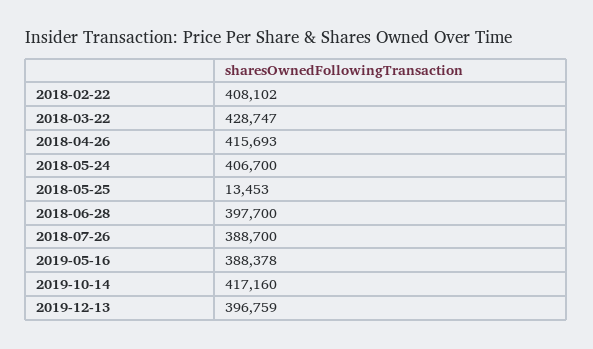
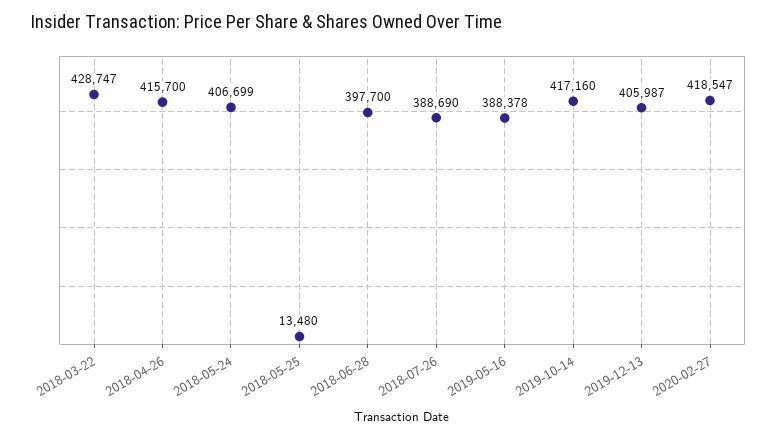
2018-02-22: 408102 -> none
2018-04-26: 415693 -> 415700
2018-05-24: 406700 -> 406699
2018-05-25: 13453 -> 13480
2018-07-26: 388700 -> 388690
2019-12-13: 396759 -> 405987
2020-02-27: none -> 418547

